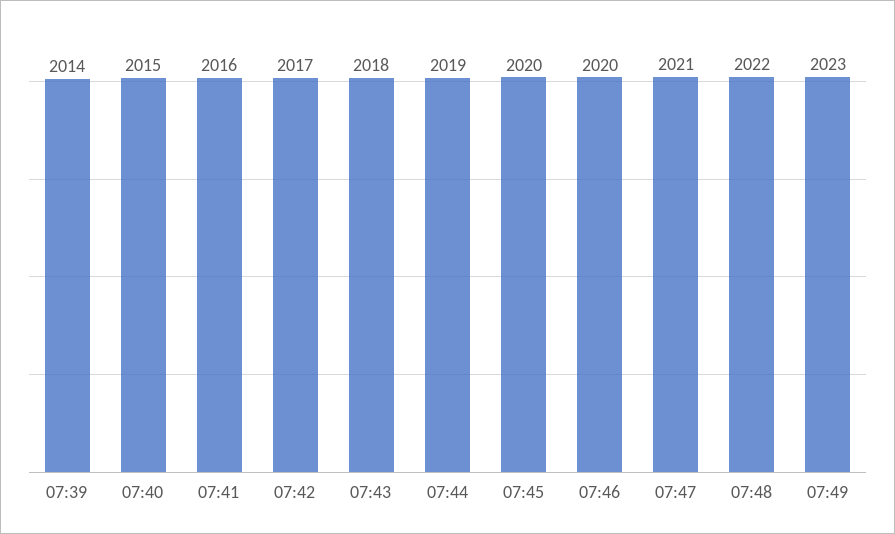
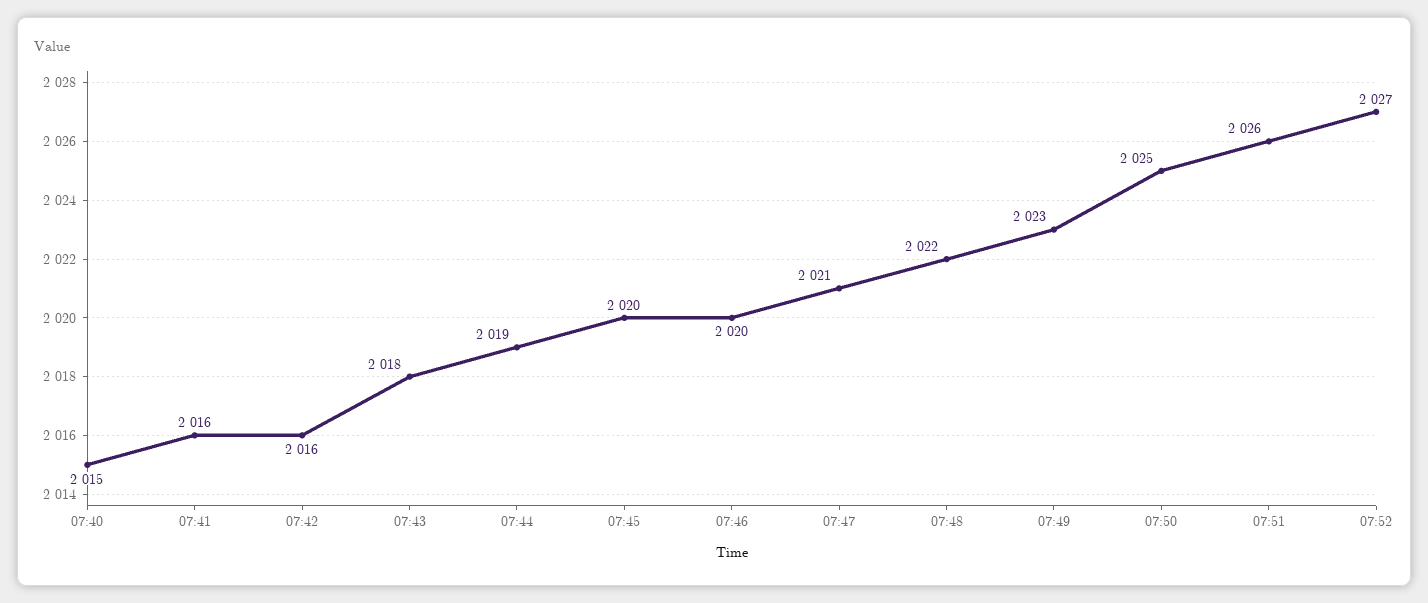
07:39: 2014 -> none
07:42: 2017 -> 2016
07:50: none -> 2025
07:51: none -> 2026
07:52: none -> 2027

